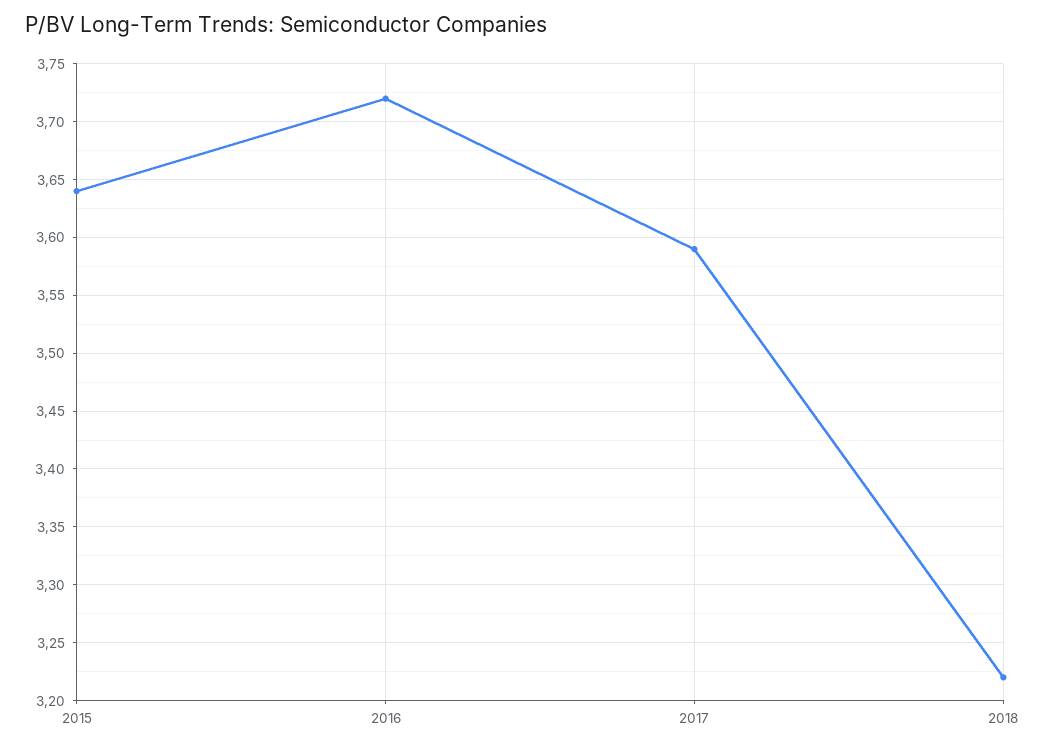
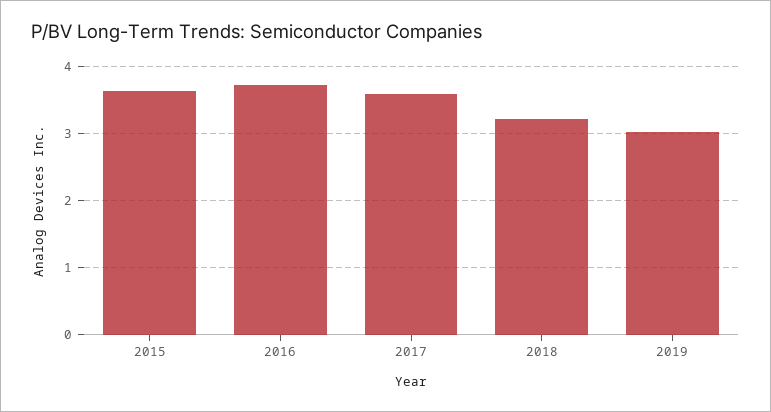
2019: none -> 3

